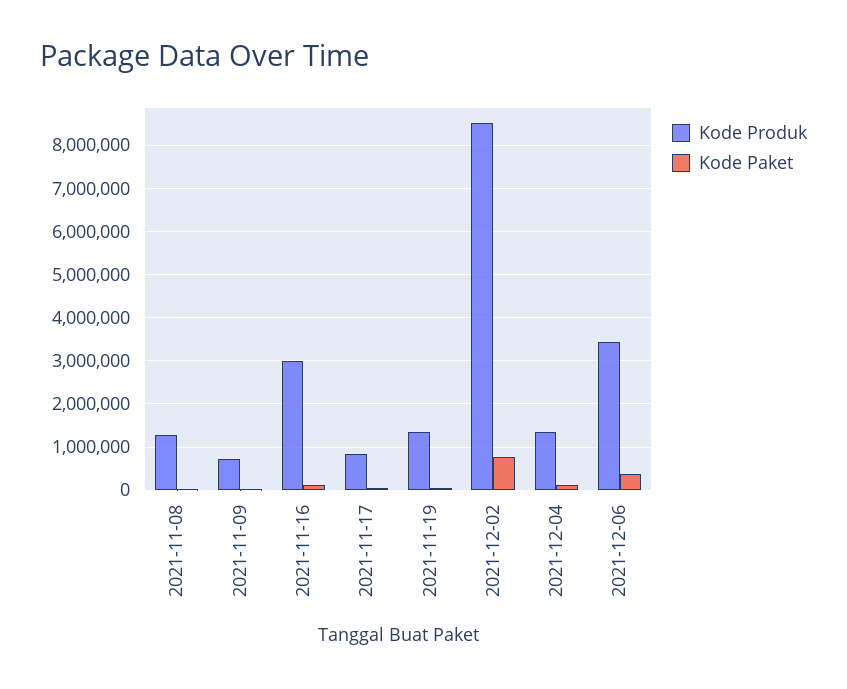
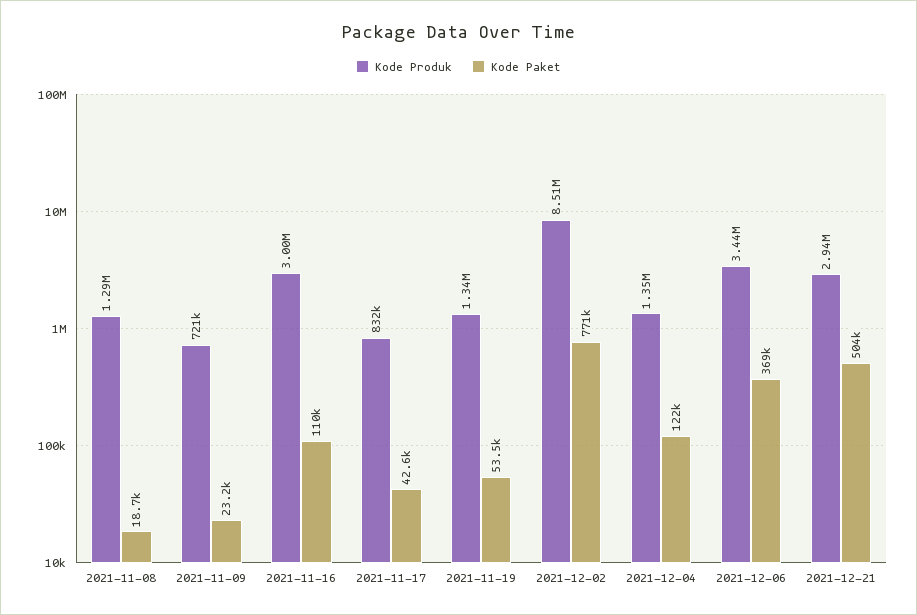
Kode Produk, 2021-12-21: none -> 2940000
Kode Paket, 2021-12-21: none -> 504000

